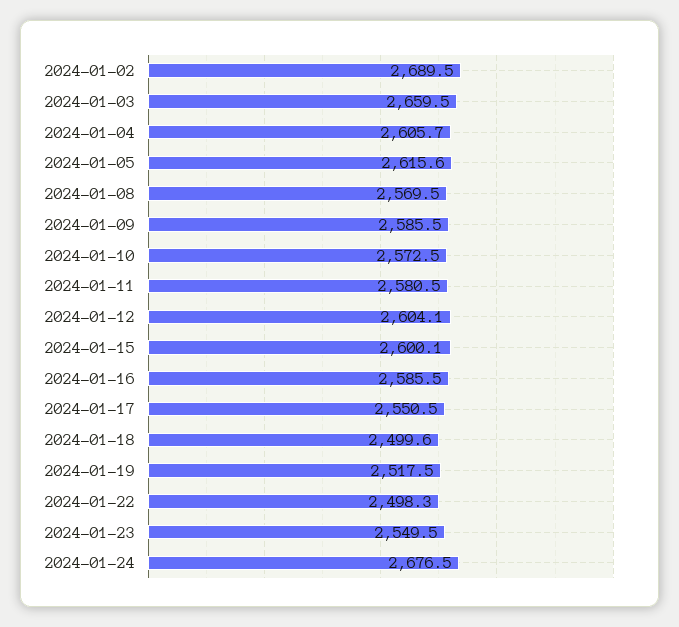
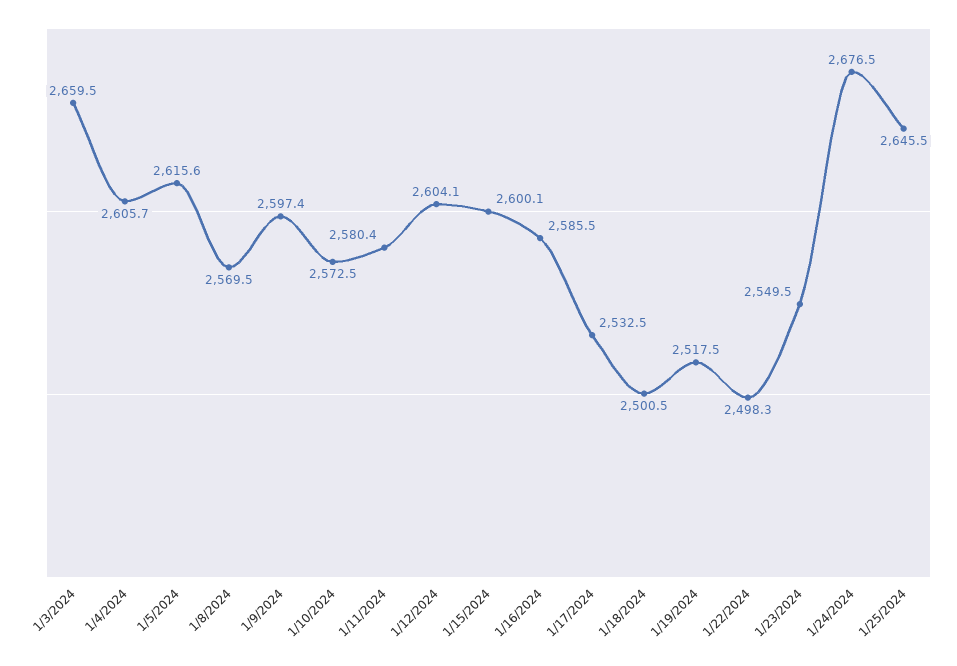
2024-01-02: 2689.5 -> none
2024-01-09: 2585.5 -> 2597.4
2024-01-11: 2580.5 -> 2580.4
2024-01-17: 2550.5 -> 2532.5
2024-01-18: 2499.6 -> 2500.5
1/25/2024: none -> 2645.5

